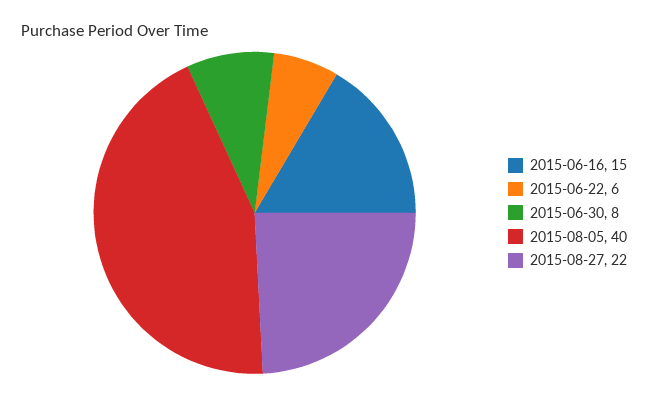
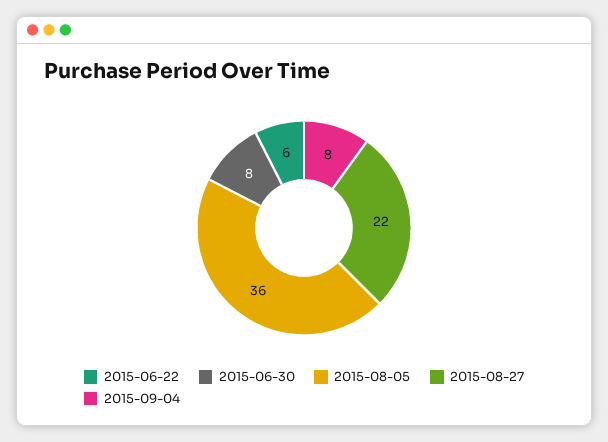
2015-06-16: 15 -> none
2015-08-05: 40 -> 36
2015-09-04: none -> 8

